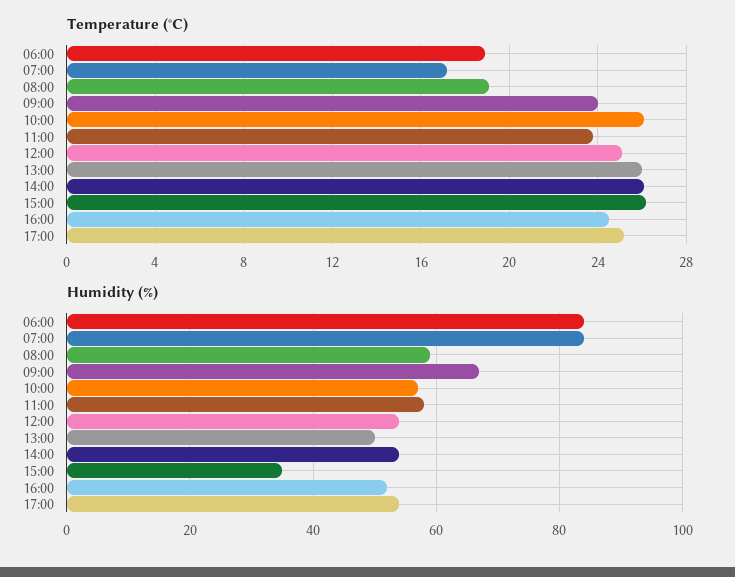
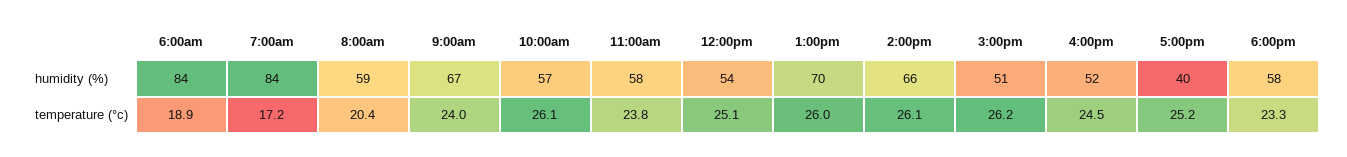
Temperature (°C), 08:00: 19 -> 20.4
Humidity (%), 13:00: 50 -> 70
Humidity (%), 14:00: 55 -> 66
Humidity (%), 15:00: 35 -> 51
Humidity (%), 17:00: 55 -> 40
Humidity (%), 6:00pm: none -> 58
Temperature (°C), 6:00pm: none -> 23.3

